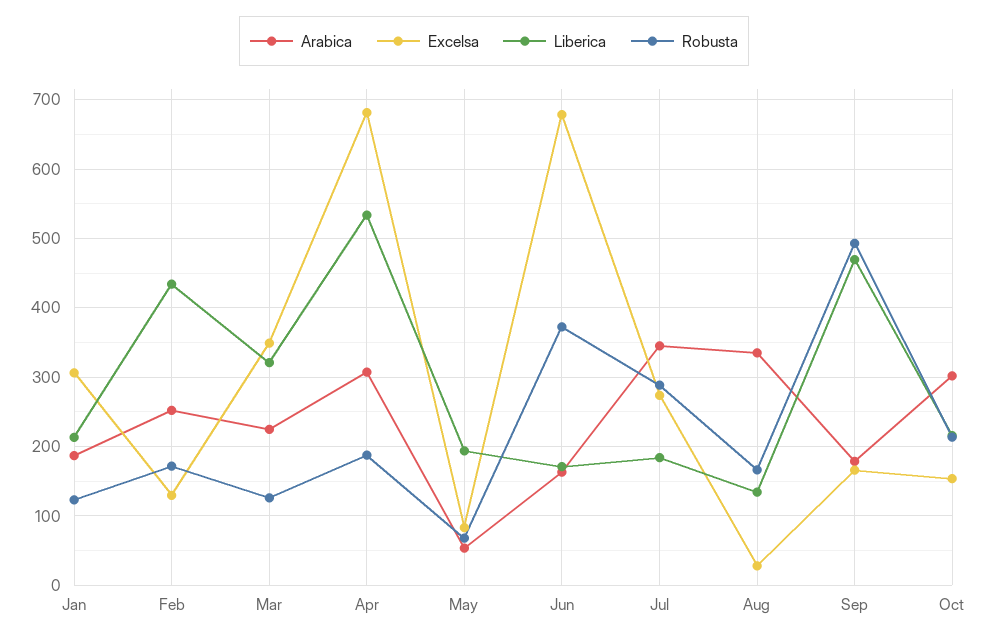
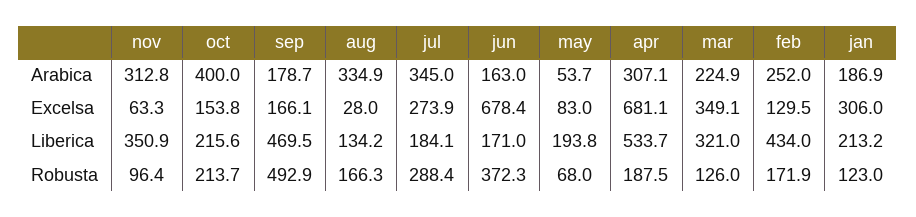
Arabica, Oct: 300 -> 400
Arabica, nov: none -> 312.8
Excelsa, nov: none -> 63.3
Liberica, nov: none -> 350.9
Robusta, nov: none -> 96.4

